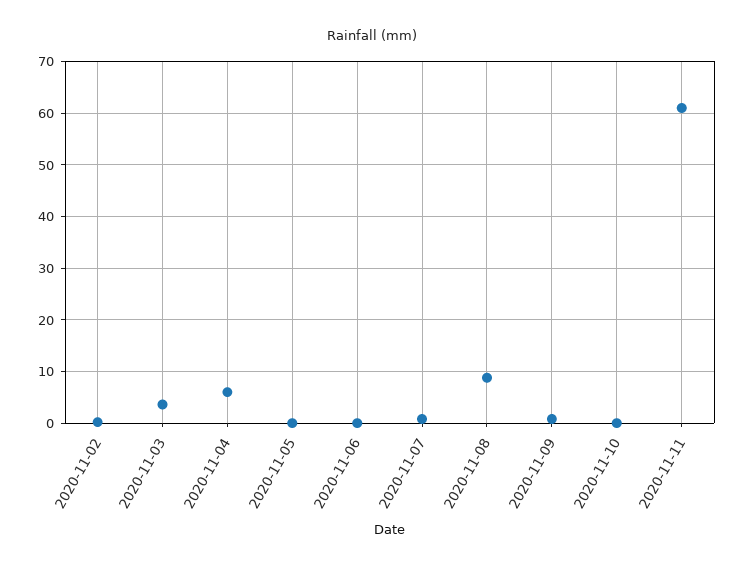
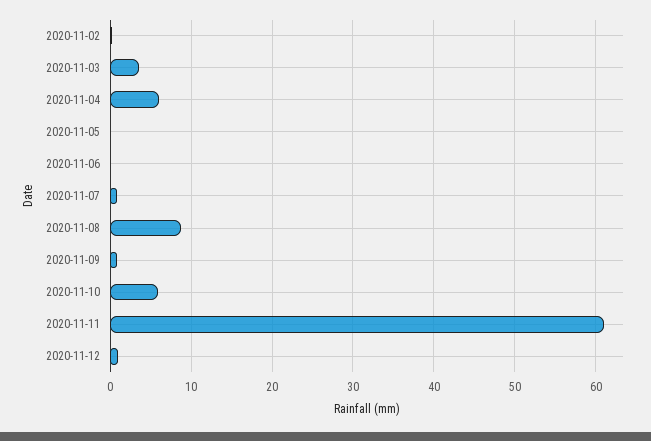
2020-11-10: 0 -> 6
2020-11-12: none -> 1

